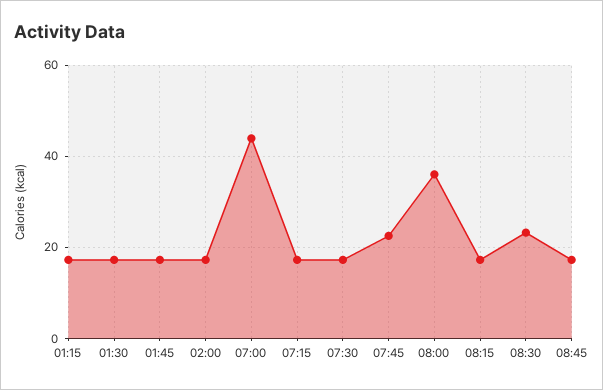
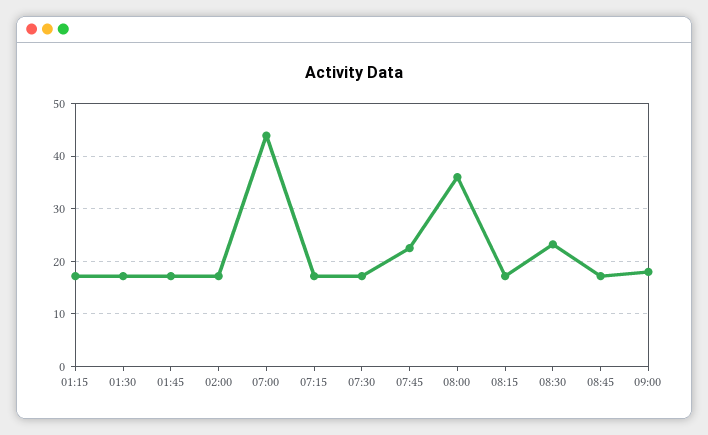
09:00: none -> 18

